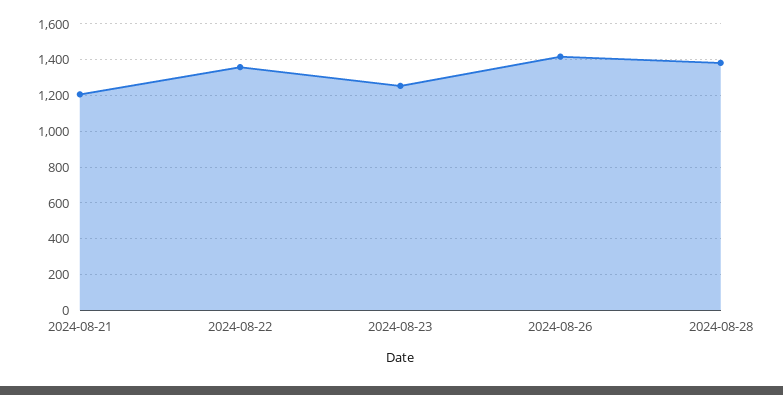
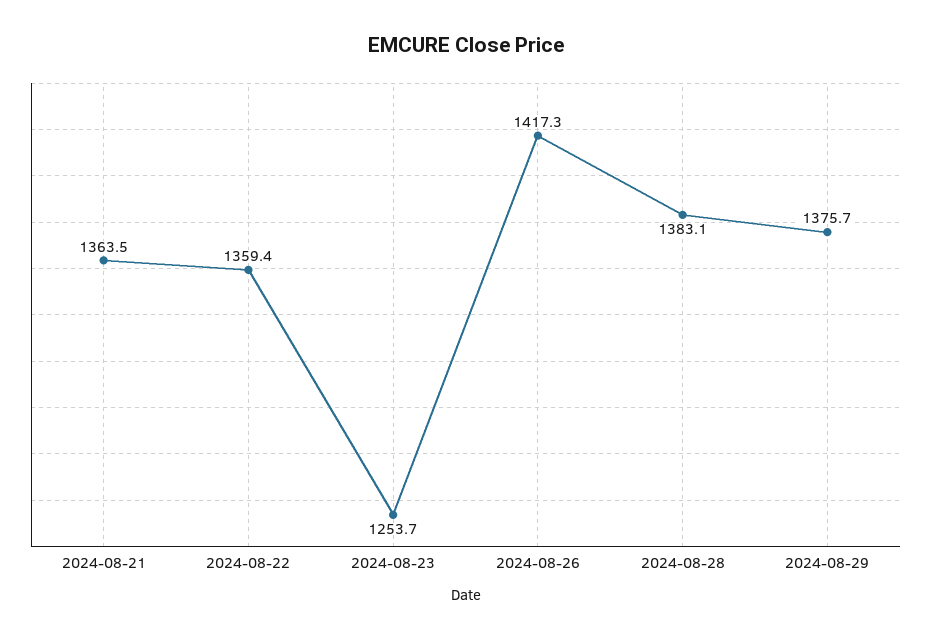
2024-08-21: 1200 -> 1363.5
2024-08-29: none -> 1375.7

